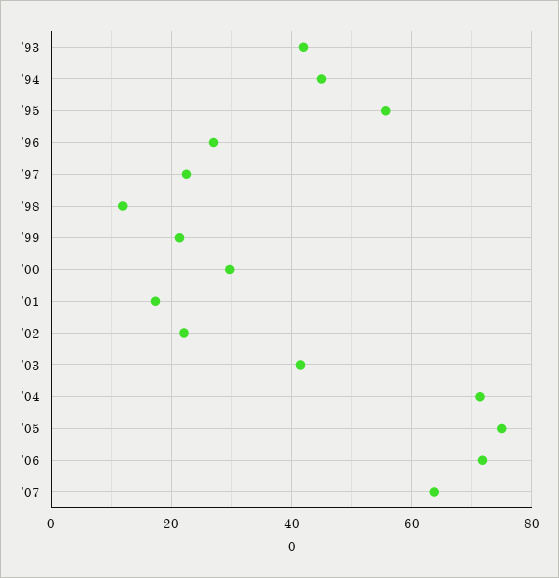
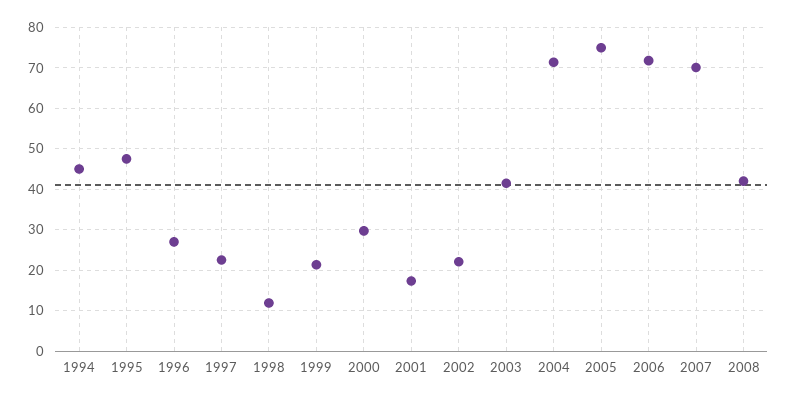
'93: 42 -> none
'95: 56 -> 48
'07: 64 -> 70
2008: none -> 42

